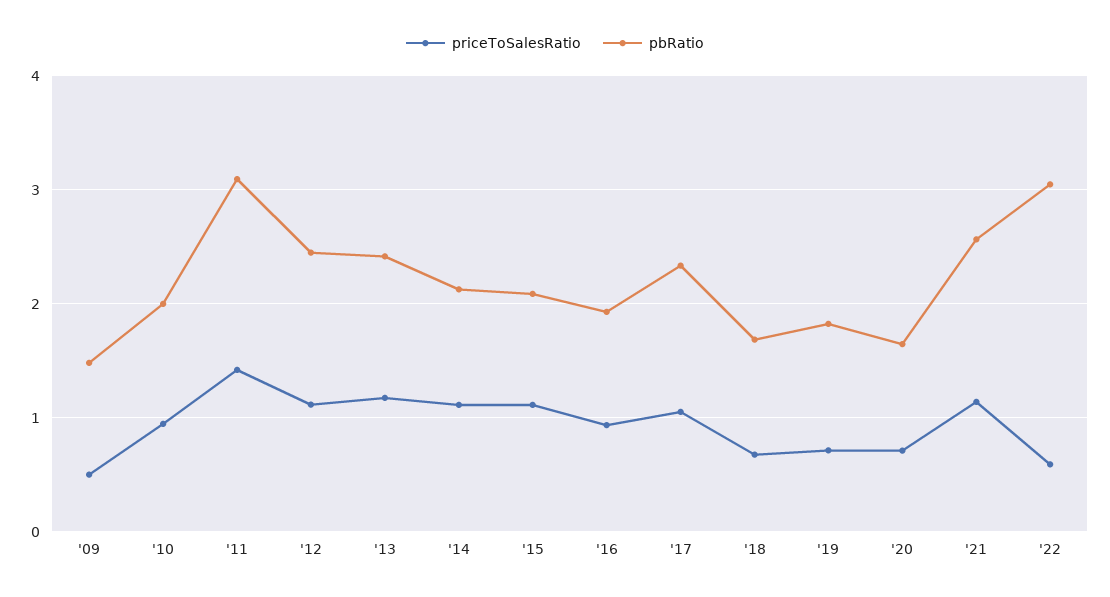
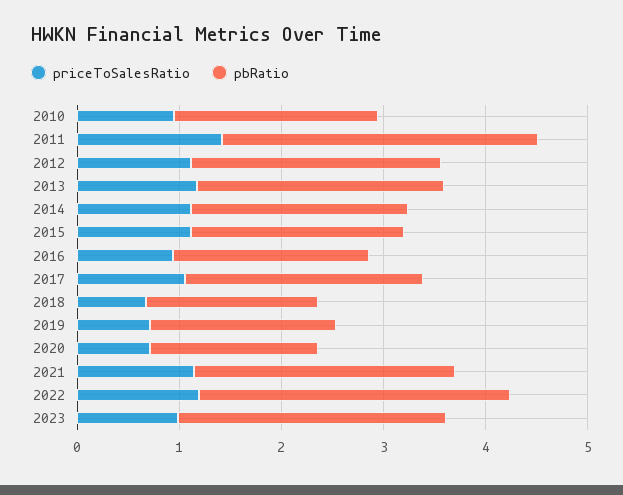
priceToSalesRatio, '09: 0.5 -> none
pbRatio, '09: 1.5 -> none
priceToSalesRatio, '22: 0.6 -> 1.2
priceToSalesRatio, 2023: none -> 1
pbRatio, 2023: none -> 2.6

